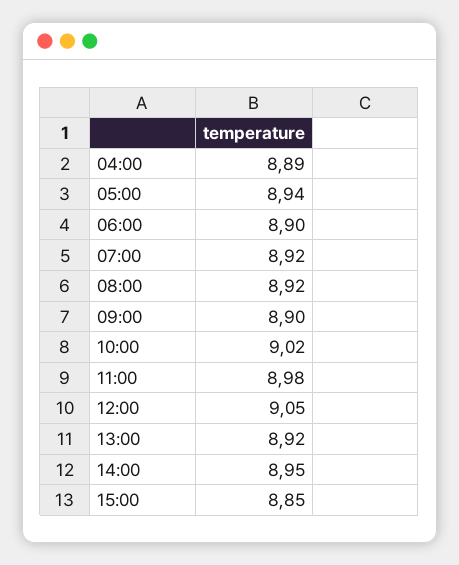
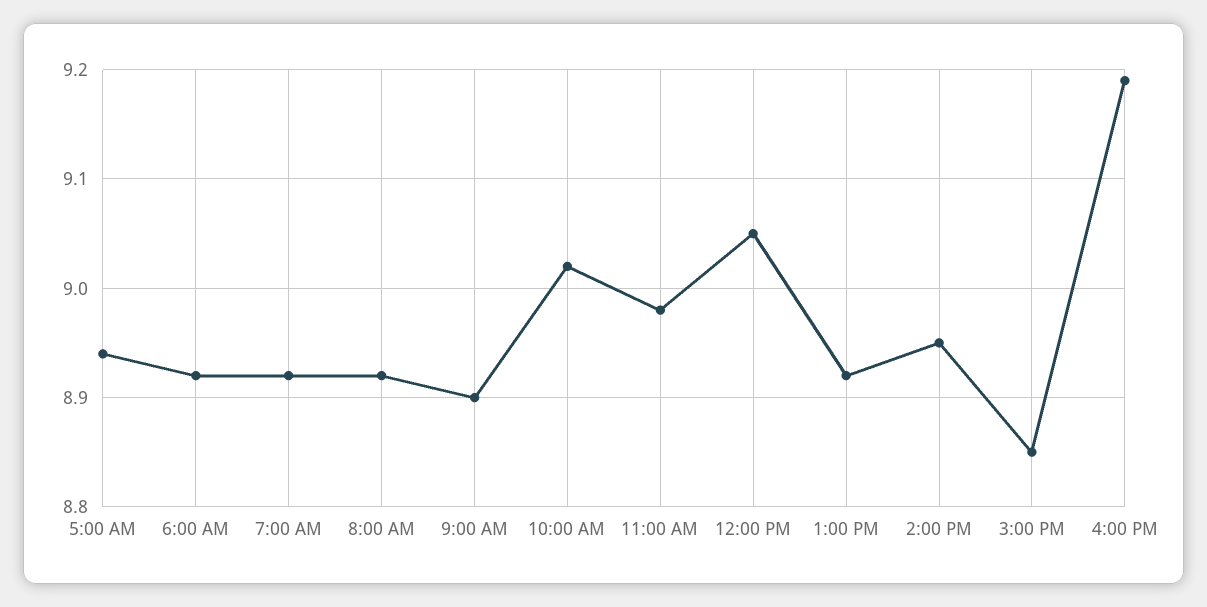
04:00: 8.89 -> none
06:00: 8.9 -> 8.92
4:00 PM: none -> 9.19

